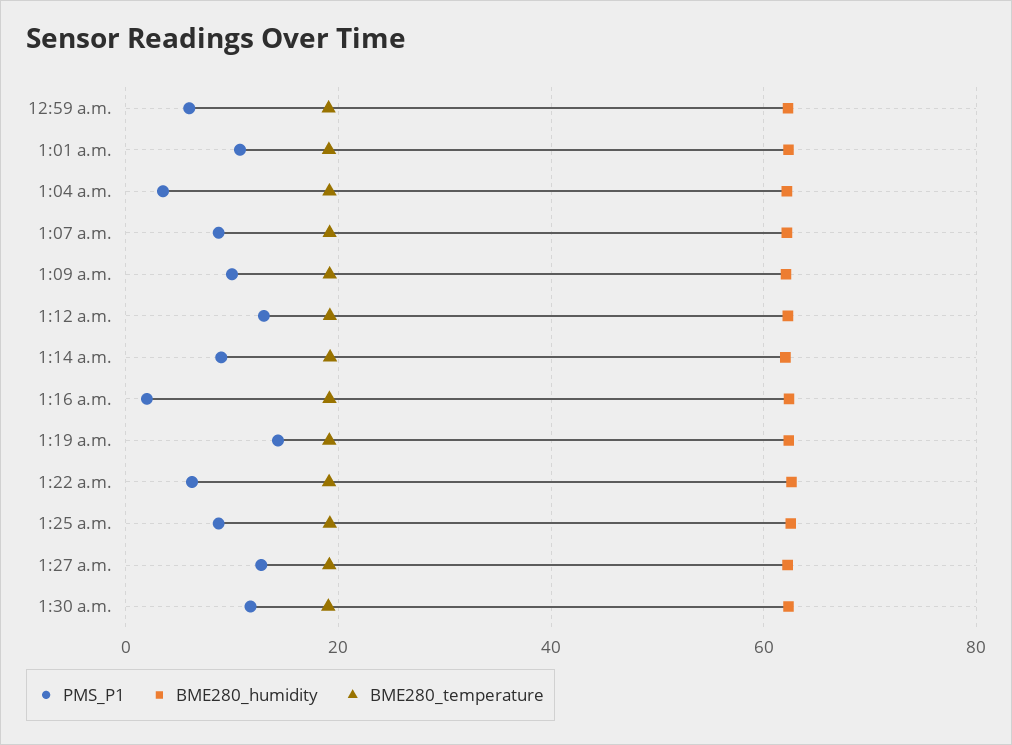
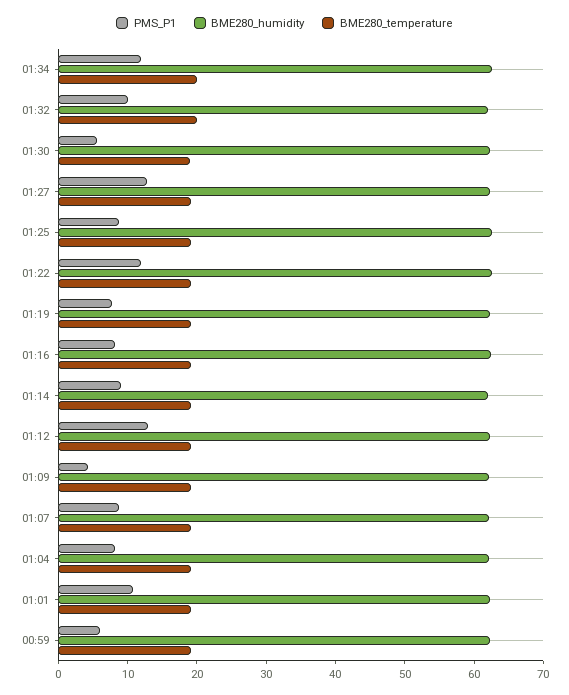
PMS_P1, 1:04 a.m.: 4 -> 8
PMS_P1, 1:09 a.m.: 10 -> 4
PMS_P1, 1:16 a.m.: 2 -> 8
PMS_P1, 1:19 a.m.: 14 -> 8
PMS_P1, 1:22 a.m.: 6 -> 12
PMS_P1, 1:30 a.m.: 12 -> 6
PMS_P1, 01:34: none -> 12
BME280_humidity, 01:34: none -> 62
BME280_temperature, 01:34: none -> 20
PMS_P1, 01:32: none -> 10
BME280_humidity, 01:32: none -> 62
BME280_temperature, 01:32: none -> 20

